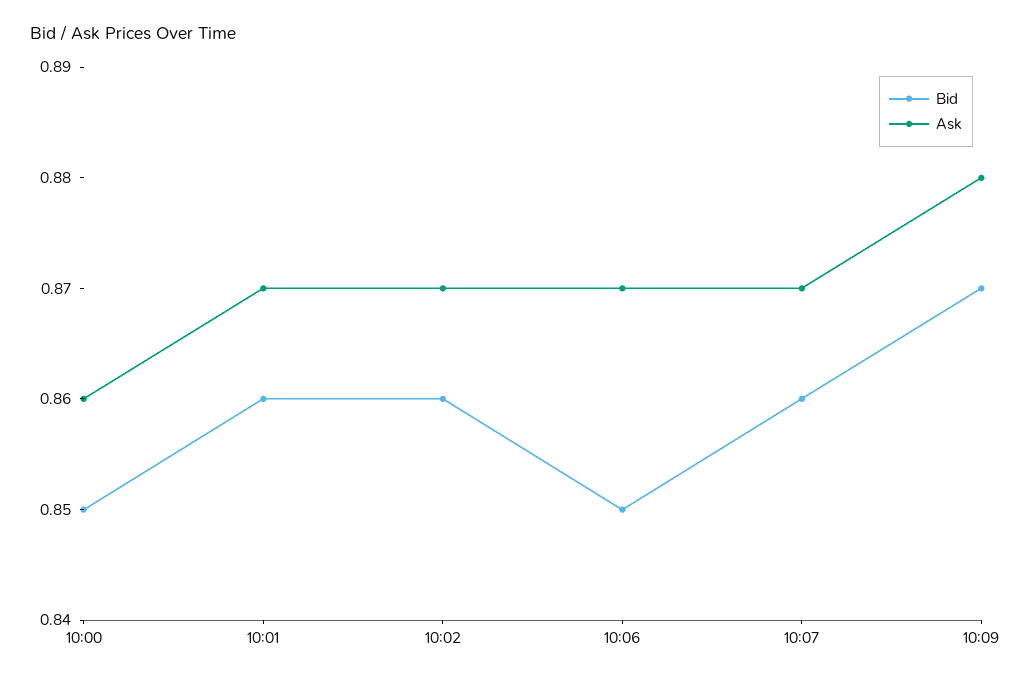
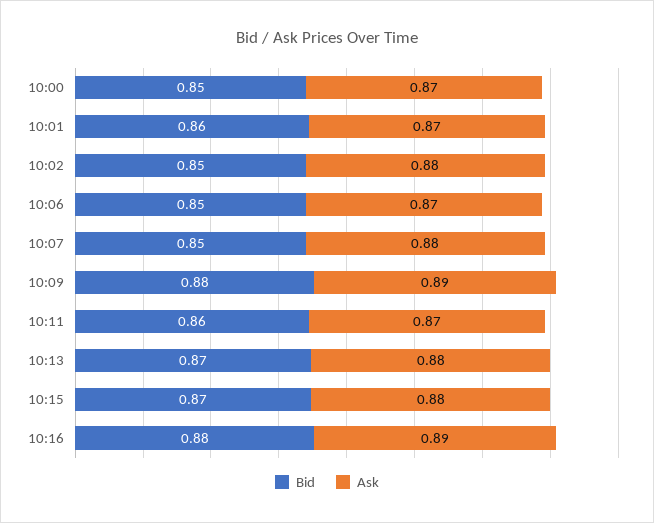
Ask, 10:00: 0.86 -> 0.87
Bid, 10:02: 0.86 -> 0.85
Ask, 10:02: 0.87 -> 0.88
Bid, 10:07: 0.86 -> 0.85
Ask, 10:07: 0.87 -> 0.88
Bid, 10:09: 0.87 -> 0.88
Ask, 10:09: 0.88 -> 0.89
Bid, 10:11: none -> 0.86
Ask, 10:11: none -> 0.87
Bid, 10:13: none -> 0.87
Ask, 10:13: none -> 0.88
Bid, 10:15: none -> 0.87
Ask, 10:15: none -> 0.88
Bid, 10:16: none -> 0.88
Ask, 10:16: none -> 0.89

